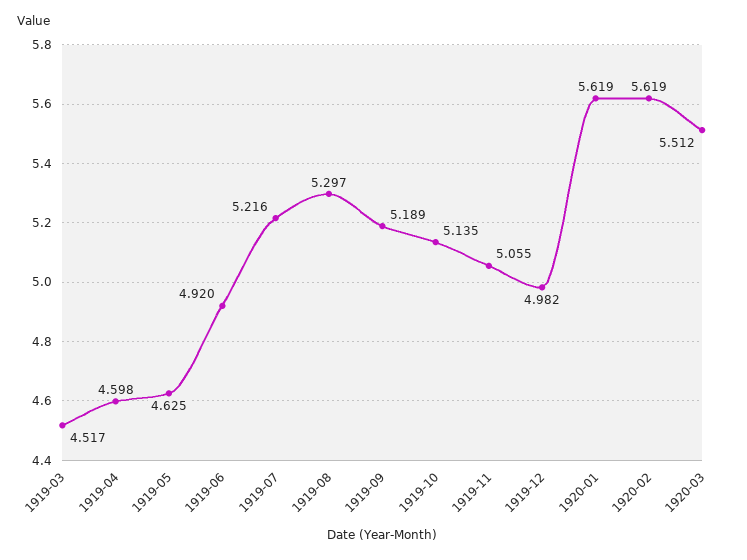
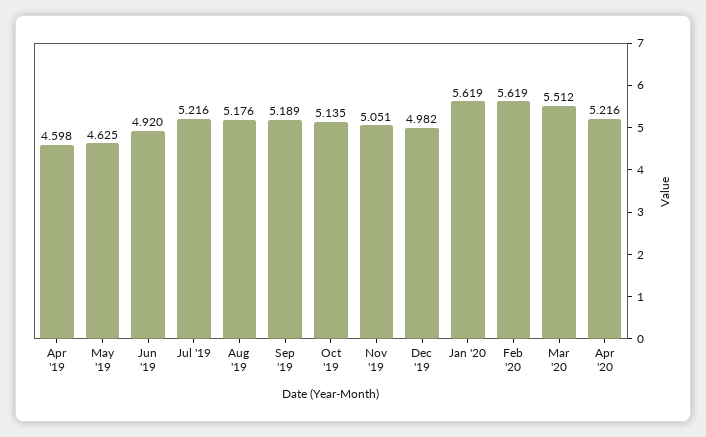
1919-03: 4.517 -> none
1919-08: 5.297 -> 5.176
1919-11: 5.055 -> 5.051
Apr '20: none -> 5.216

